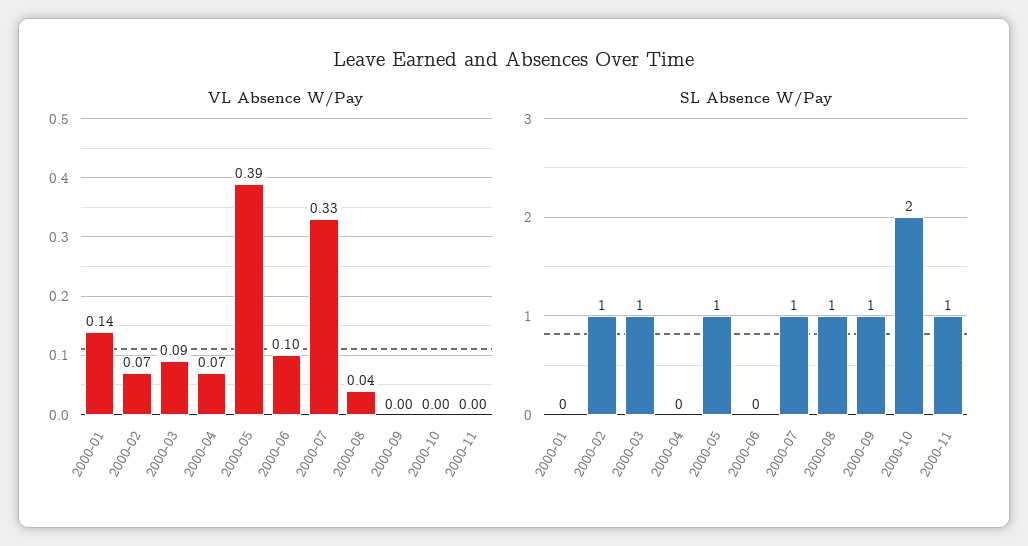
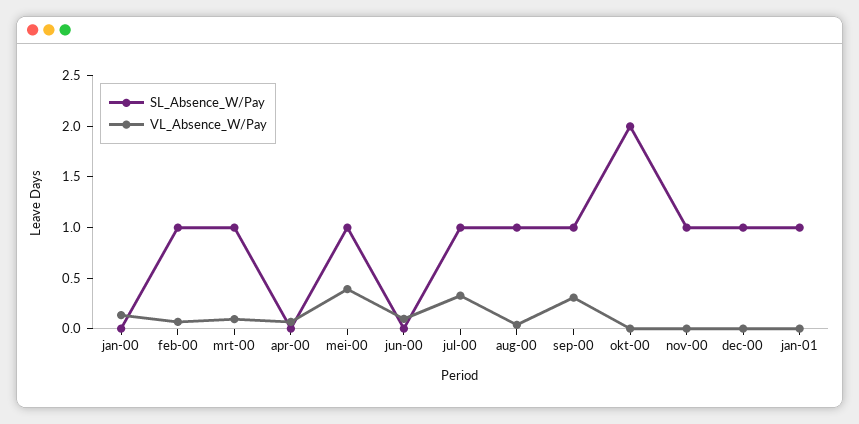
VL Absence W/Pay, 2000-09: 0 -> 0.3
SL Absence W/Pay, dec-00: none -> 1
VL Absence W/Pay, dec-00: none -> 0
SL Absence W/Pay, jan-01: none -> 1
VL Absence W/Pay, jan-01: none -> 0

